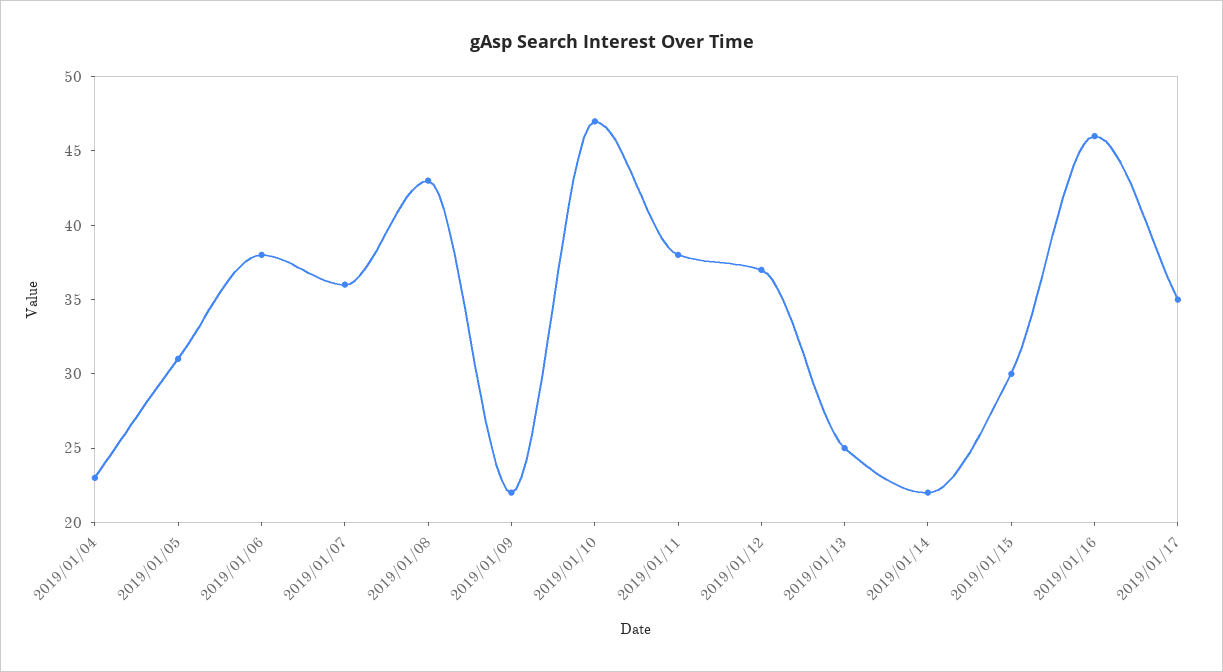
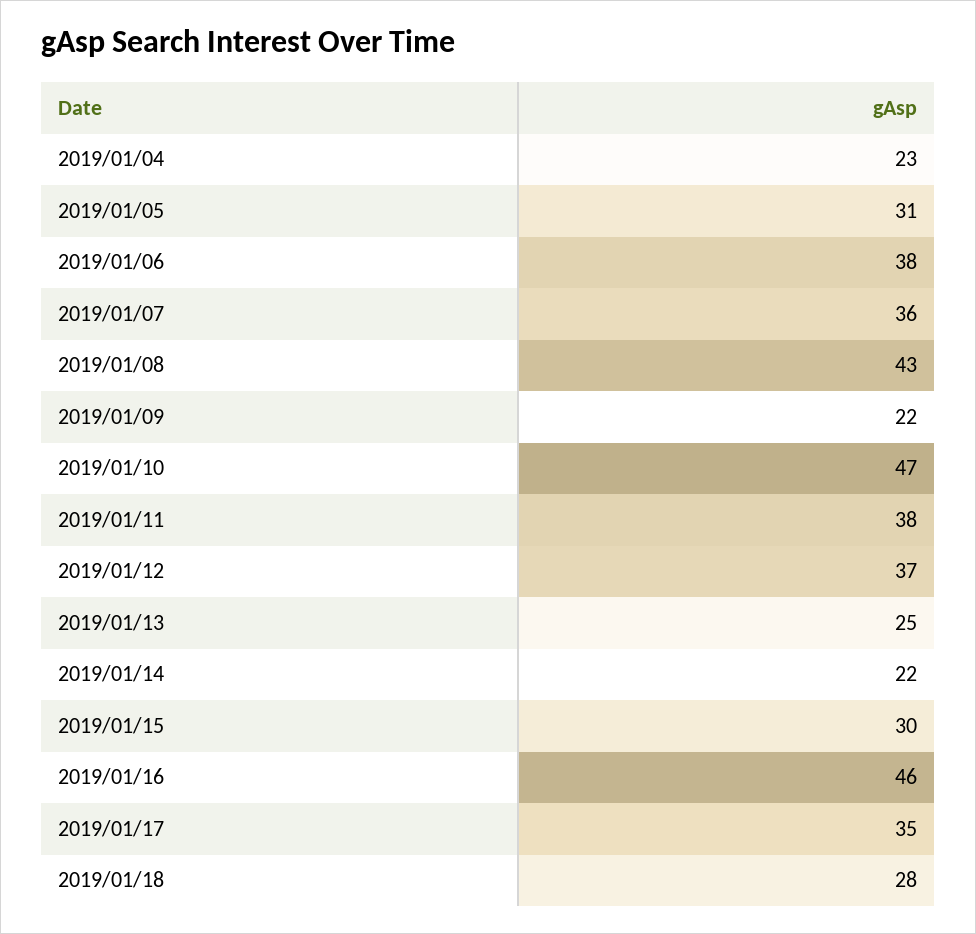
2019/01/18: none -> 28

